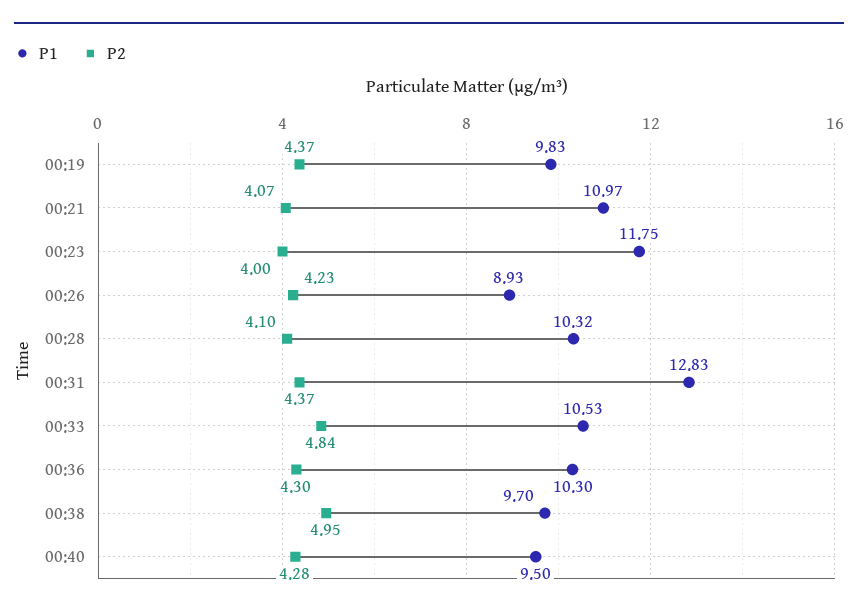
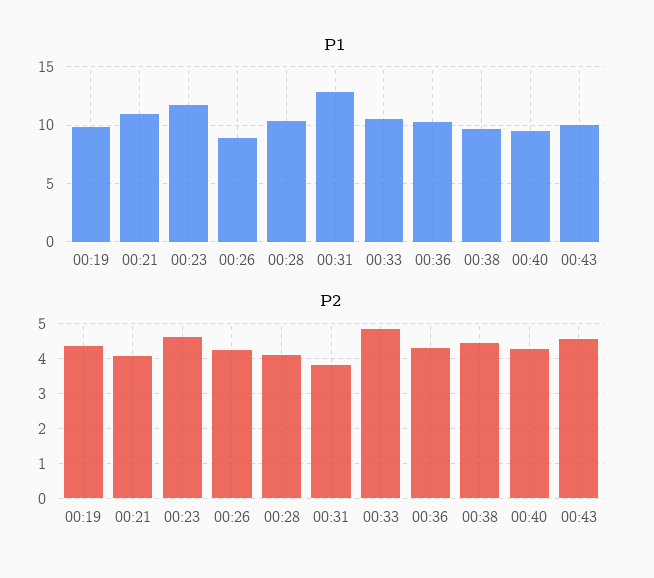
P2, 00:23: 4 -> 4.6
P2, 00:31: 4.37 -> 3.8
P2, 00:38: 4.95 -> 4.4
P1, 00:43: none -> 10
P2, 00:43: none -> 4.6

